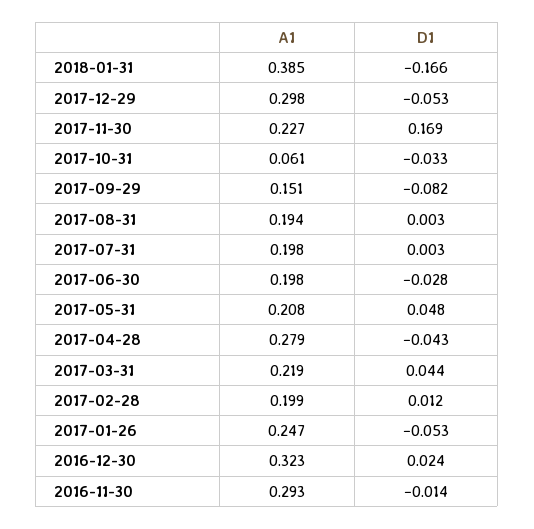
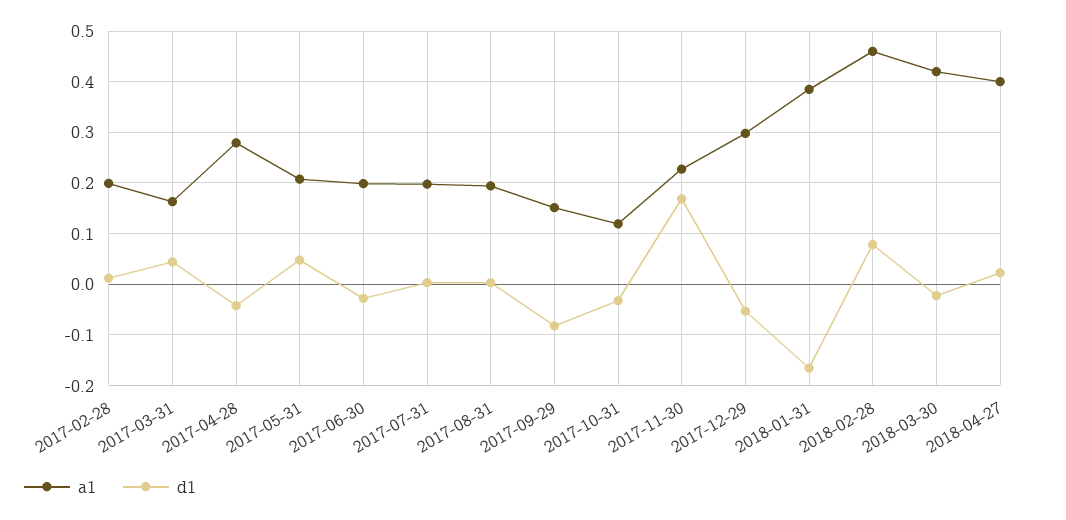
A1, 2017-10-31: 0.061 -> 0.12
A1, 2017-03-31: 0.219 -> 0.16
A1, 2017-01-26: 0.247 -> none
D1, 2017-01-26: -0.053 -> none
A1, 2016-12-30: 0.323 -> none
D1, 2016-12-30: 0.024 -> none
A1, 2016-11-30: 0.293 -> none
D1, 2016-11-30: -0.014 -> none
A1, 2018-02-28: none -> 0.46
D1, 2018-02-28: none -> 0.08
A1, 2018-03-30: none -> 0.42
D1, 2018-03-30: none -> -0.02
A1, 2018-04-27: none -> 0.4
D1, 2018-04-27: none -> 0.02

